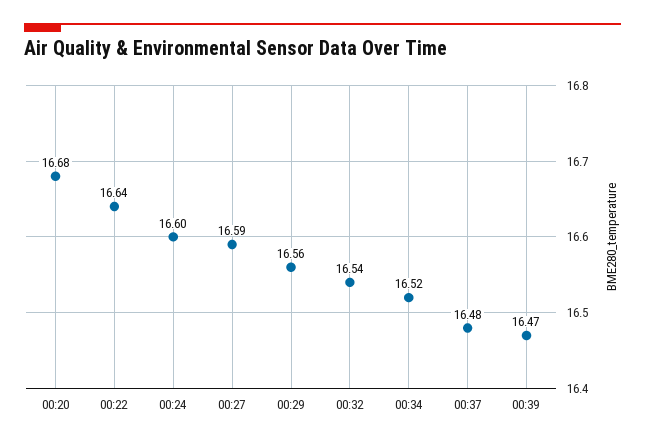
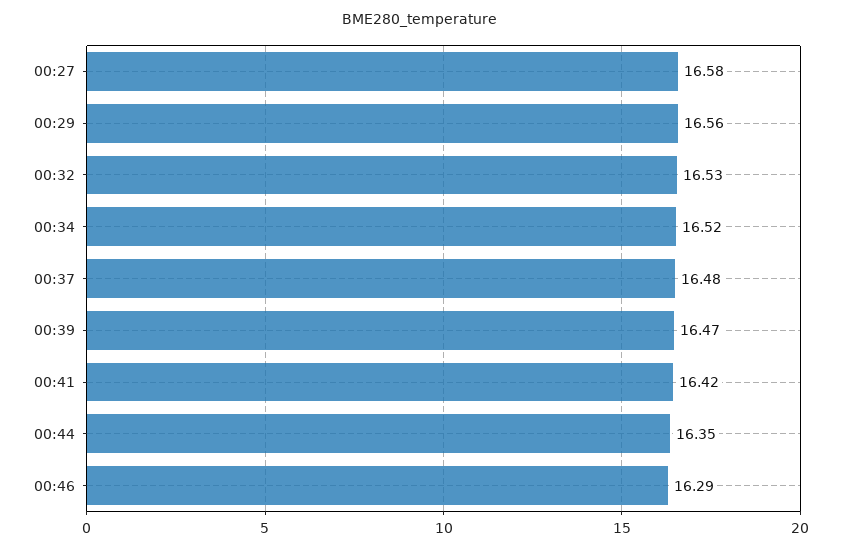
00:20: 16.68 -> none
00:22: 16.64 -> none
00:24: 16.6 -> none
00:27: 16.59 -> 16.58
00:32: 16.54 -> 16.53
00:41: none -> 16.42
00:44: none -> 16.35
00:46: none -> 16.29

